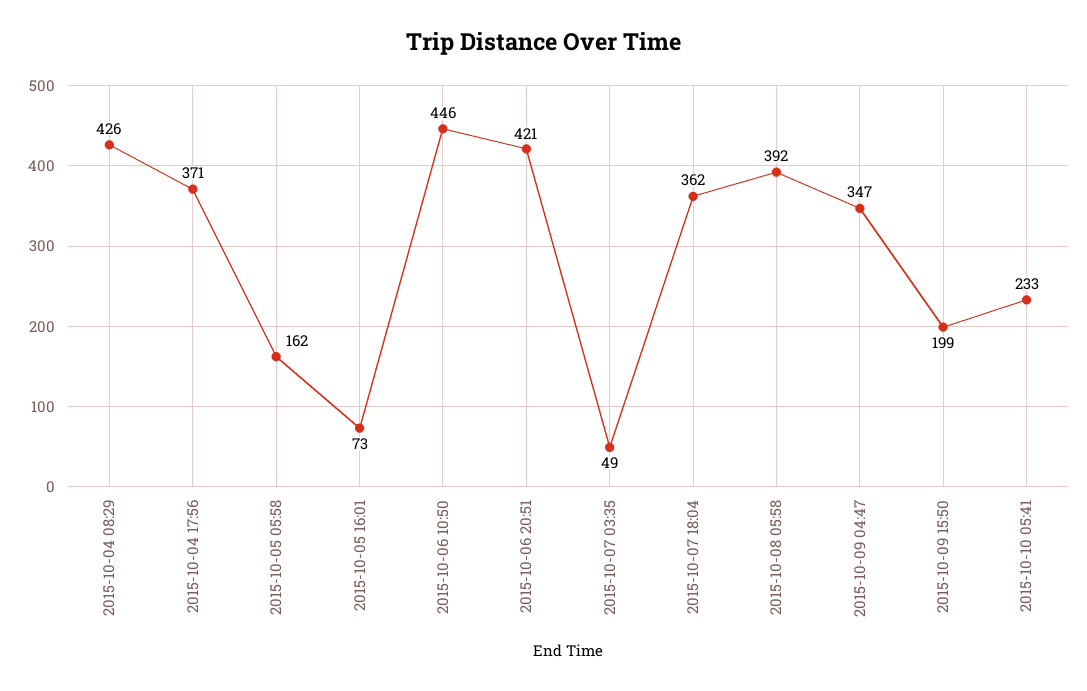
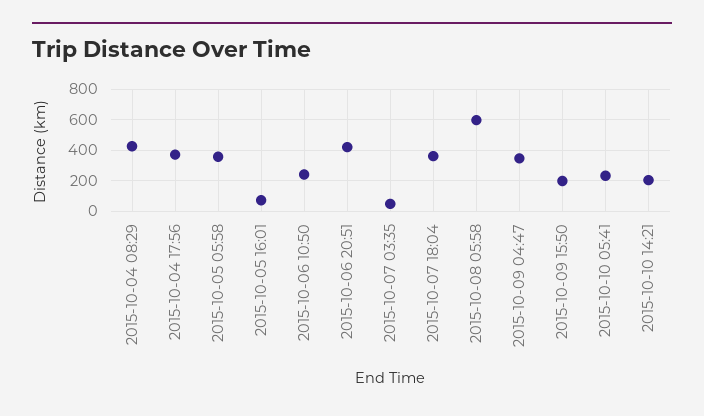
2015-10-05 05:58: 162 -> 350
2015-10-06 10:50: 446 -> 250
2015-10-08 05:58: 392 -> 600
2015-10-10 14:21: none -> 200

